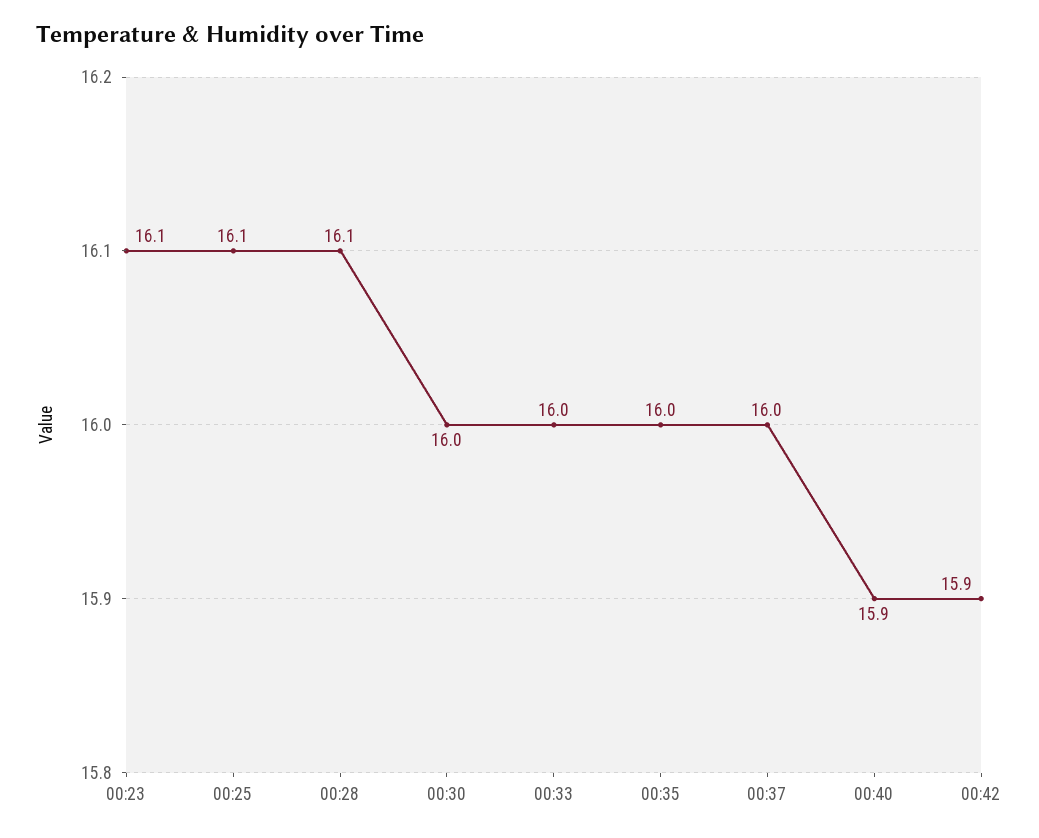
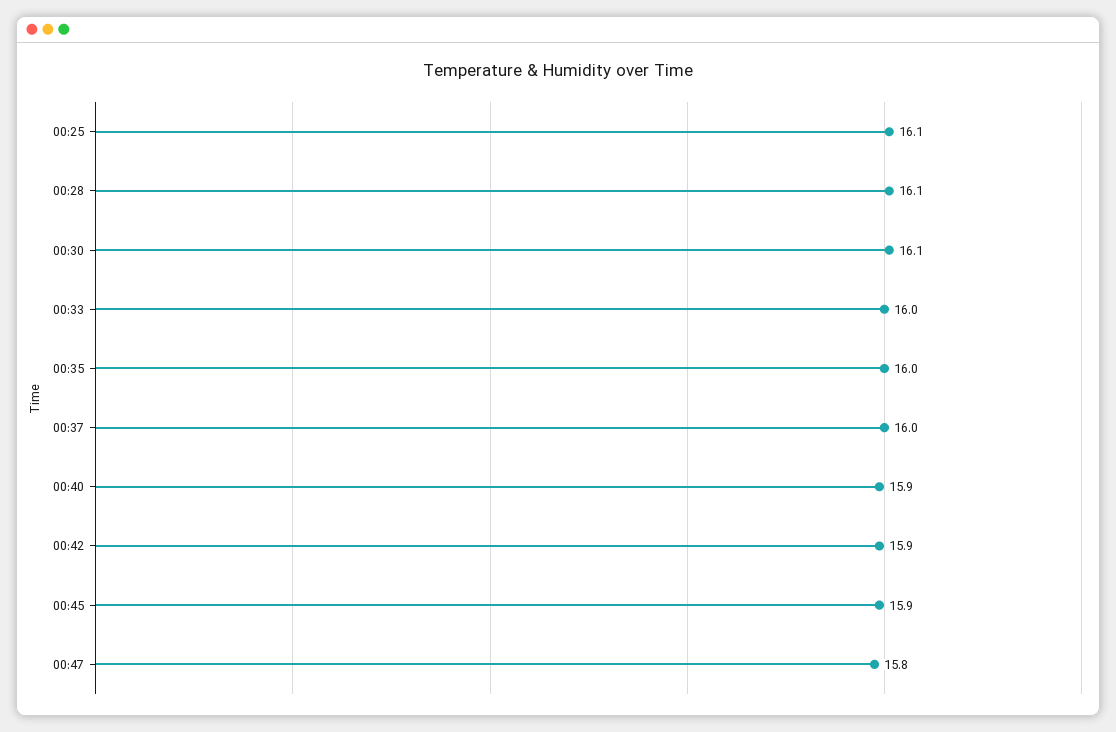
00:23: 16.1 -> none
00:30: 16 -> 16.1
00:45: none -> 15.9
00:47: none -> 15.8

